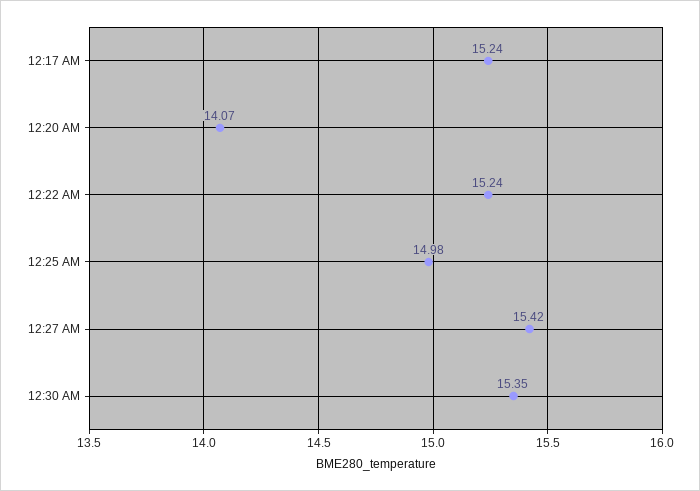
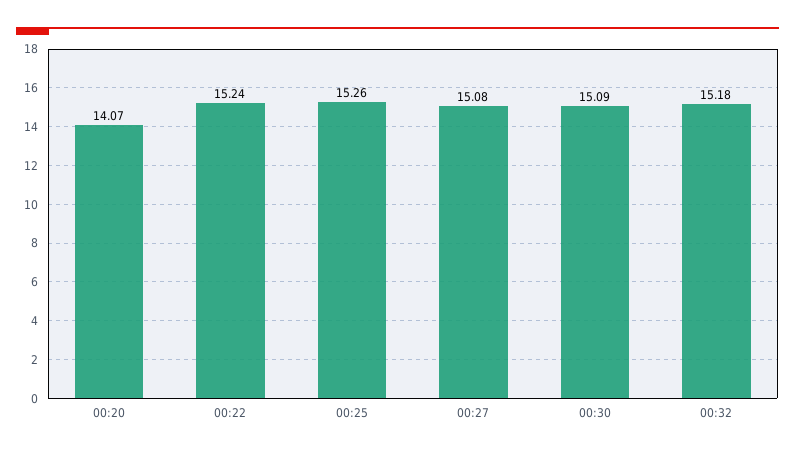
12:17 AM: 15.24 -> none
12:25 AM: 14.98 -> 15.26
12:27 AM: 15.42 -> 15.08
12:30 AM: 15.35 -> 15.09
00:32: none -> 15.18

